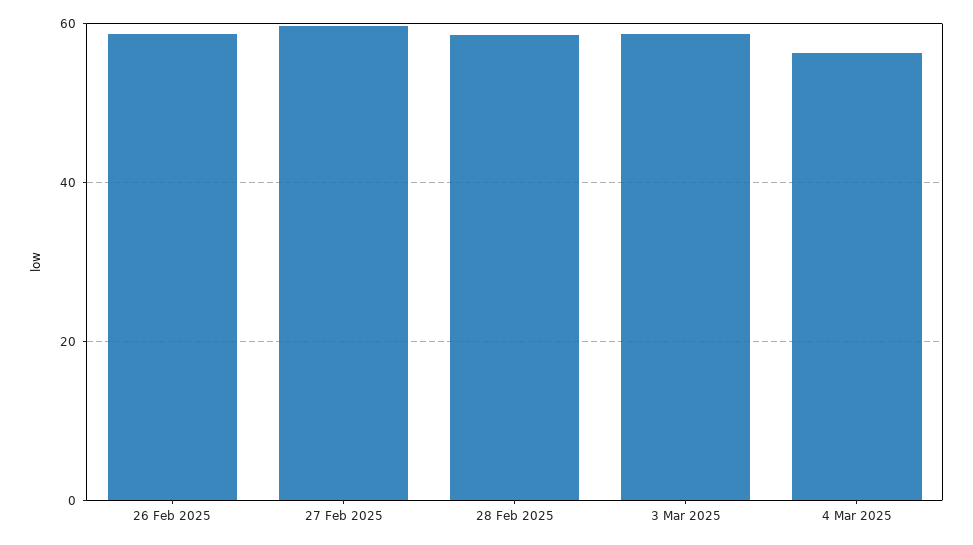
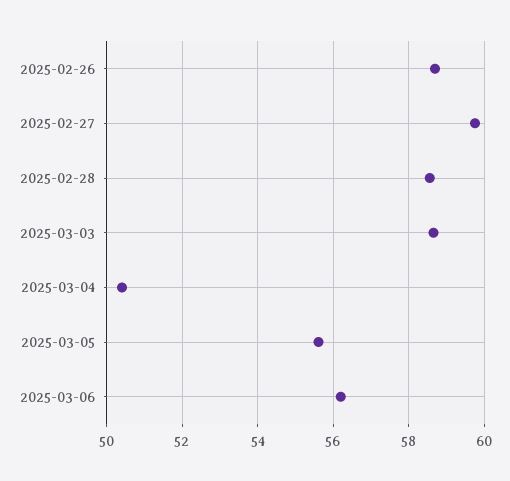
4 Mar 2025: 56 -> 50.4
2025-03-05: none -> 55.6
2025-03-06: none -> 56.2

